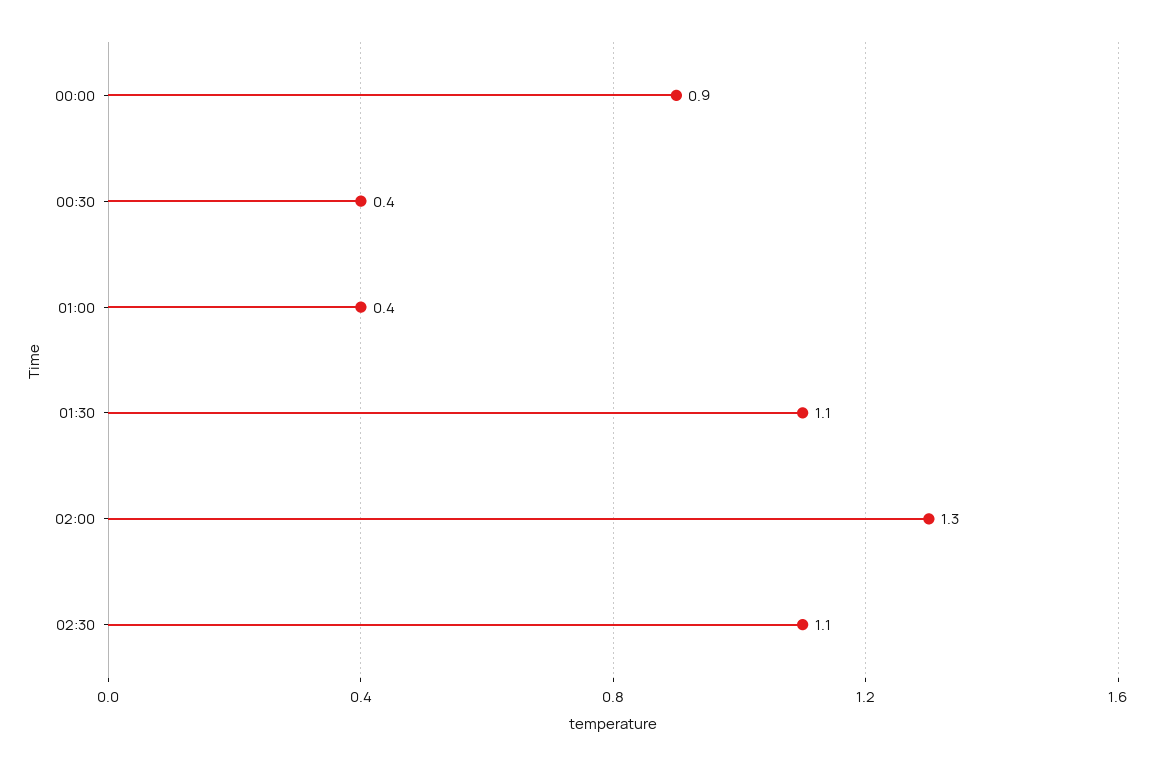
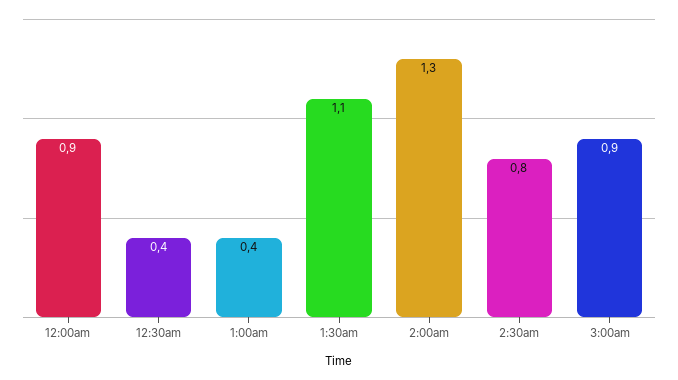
02:30: 1.1 -> 0.8
3:00am: none -> 0.9

